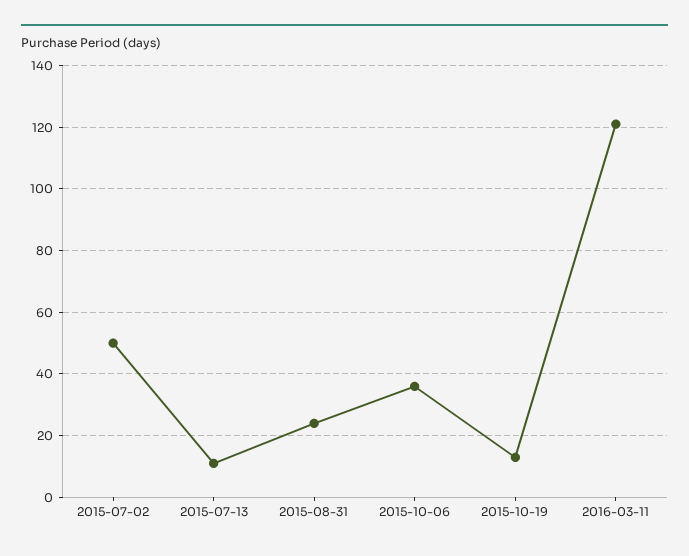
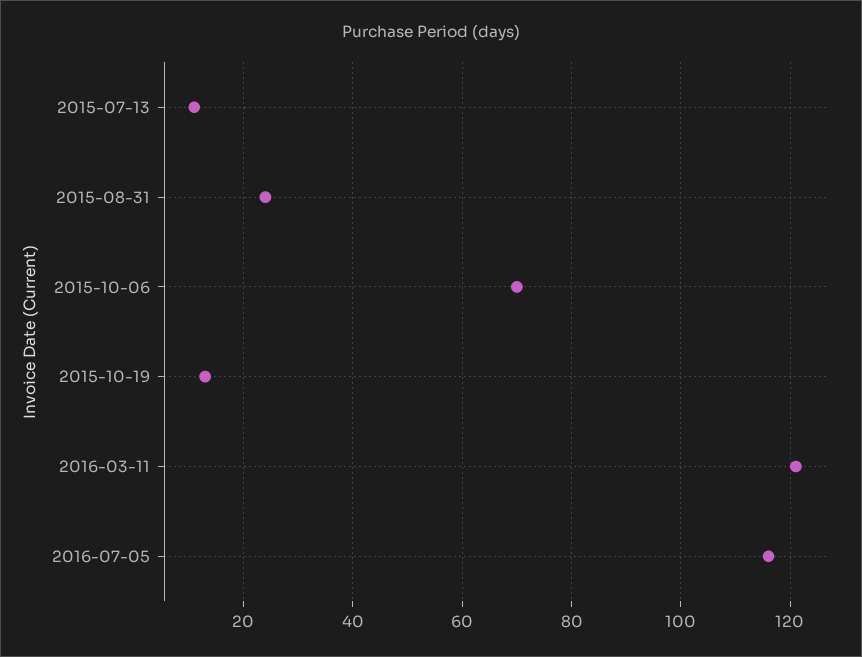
2015-07-02: 50 -> none
2015-10-06: 35 -> 70
2016-07-05: none -> 115

